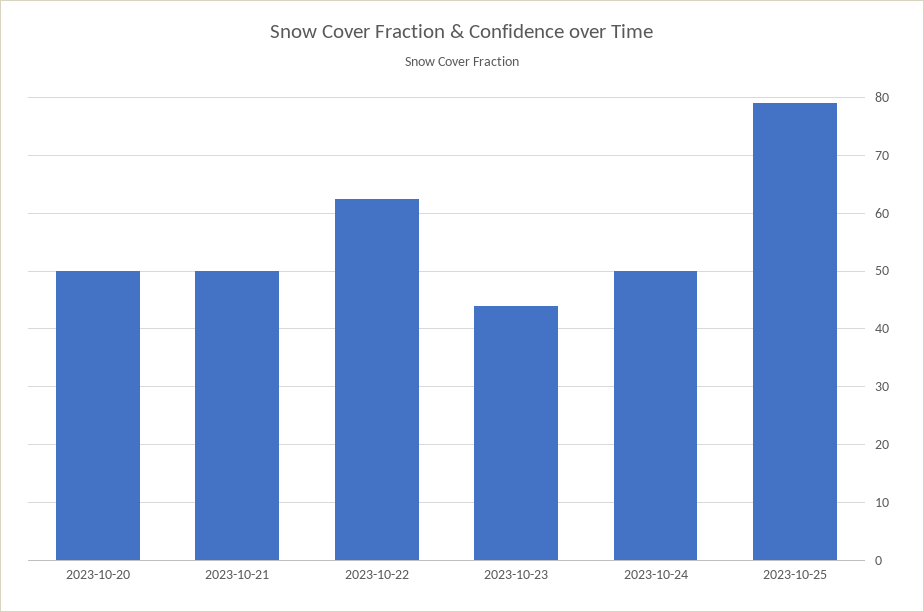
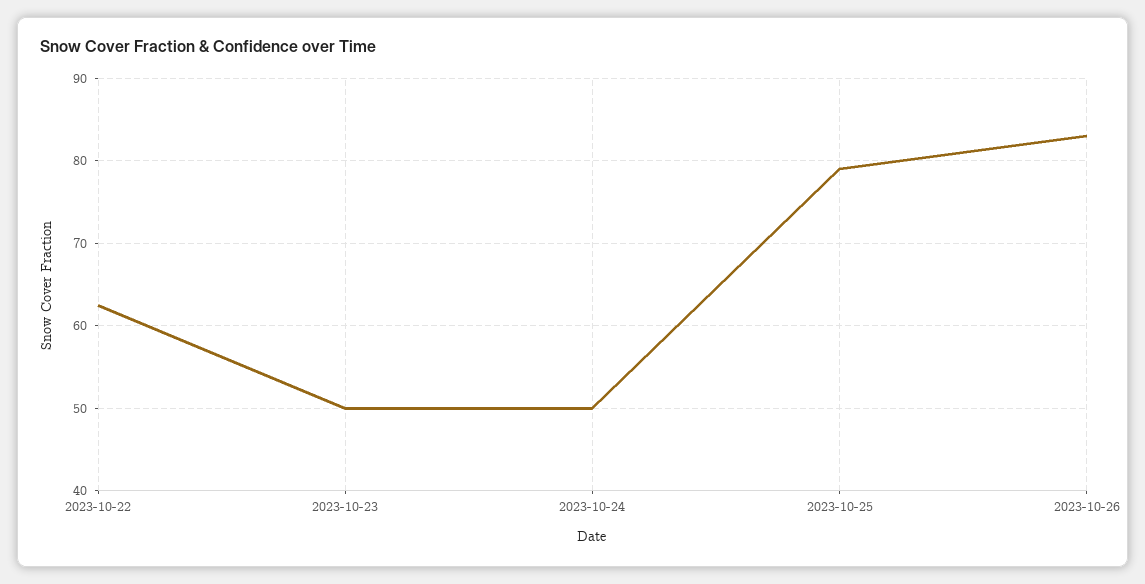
2023-10-20: 50 -> none
2023-10-21: 50 -> none
2023-10-23: 44 -> 50
2023-10-26: none -> 83

